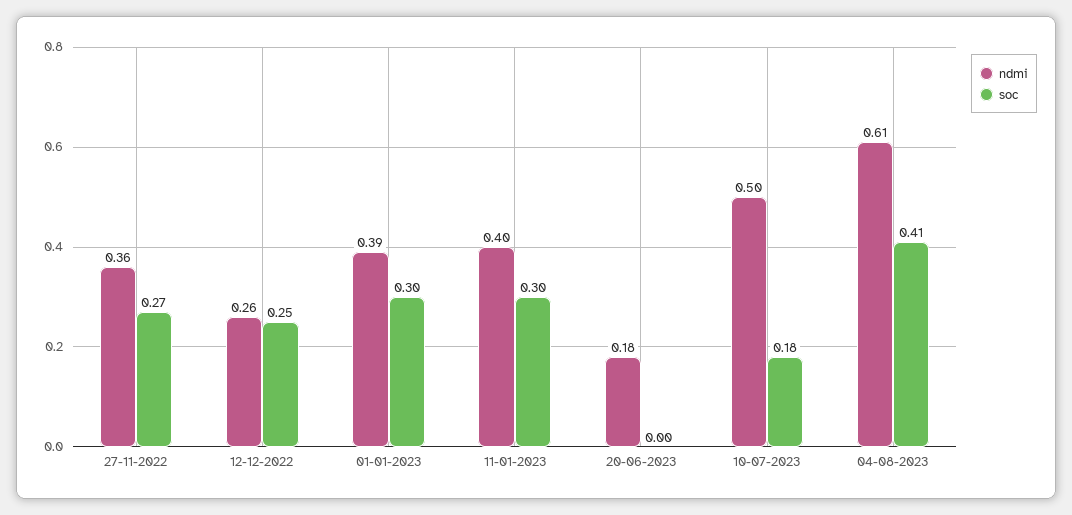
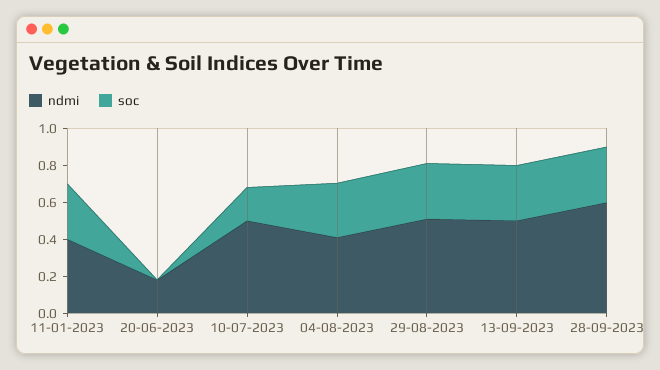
ndmi, 27-11-2022: 0.36 -> none
soc, 27-11-2022: 0.27 -> none
ndmi, 12-12-2022: 0.26 -> none
soc, 12-12-2022: 0.25 -> none
ndmi, 01-01-2023: 0.39 -> none
soc, 01-01-2023: 0.3 -> none
ndmi, 04-08-2023: 0.61 -> 0.4
soc, 04-08-2023: 0.41 -> 0.3
ndmi, 29-08-2023: none -> 0.5
soc, 29-08-2023: none -> 0.3
ndmi, 13-09-2023: none -> 0.5
soc, 13-09-2023: none -> 0.3
ndmi, 28-09-2023: none -> 0.6
soc, 28-09-2023: none -> 0.3

